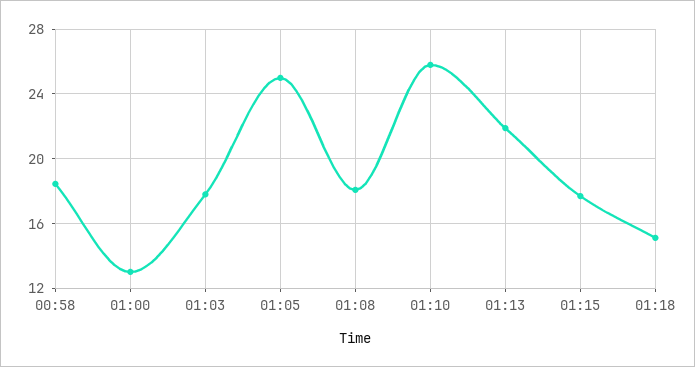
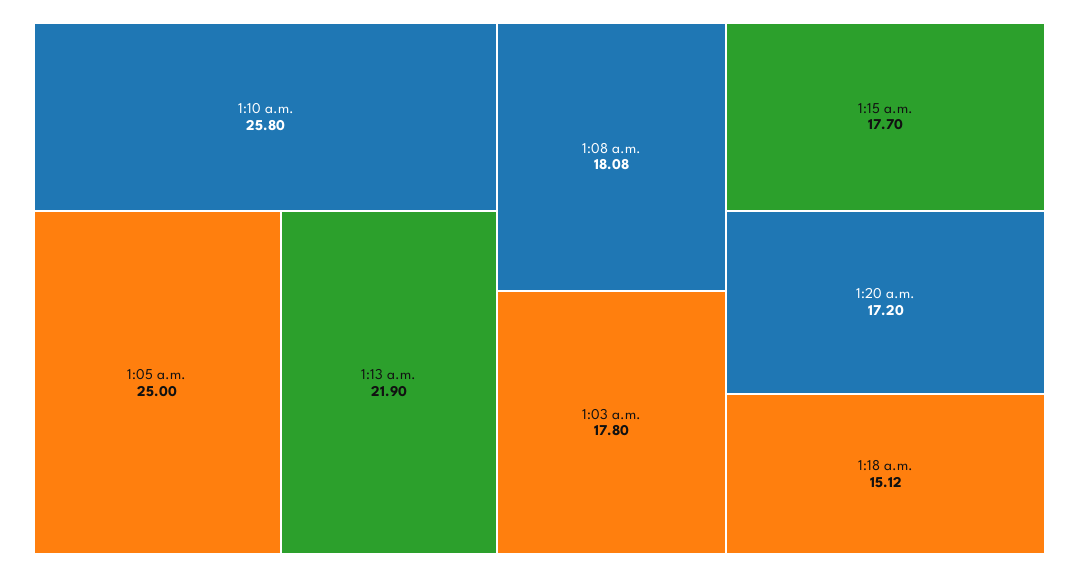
00:58: 18.5 -> none
01:00: 13 -> none
1:20 a.m.: none -> 17.2

